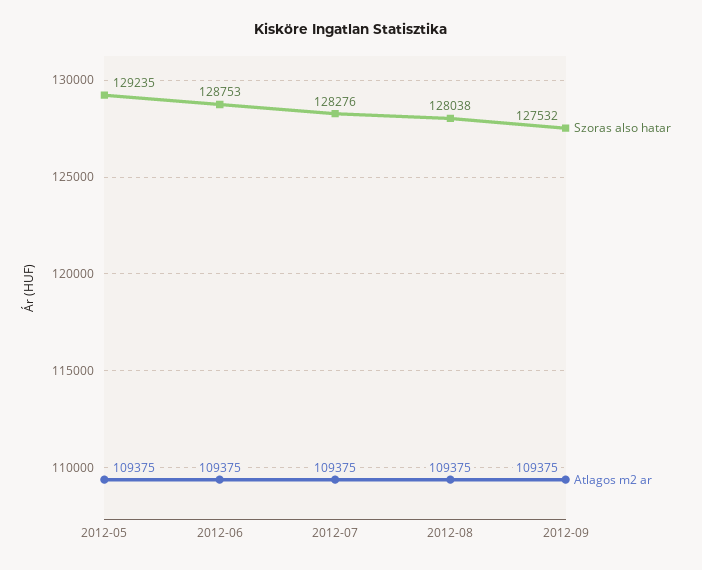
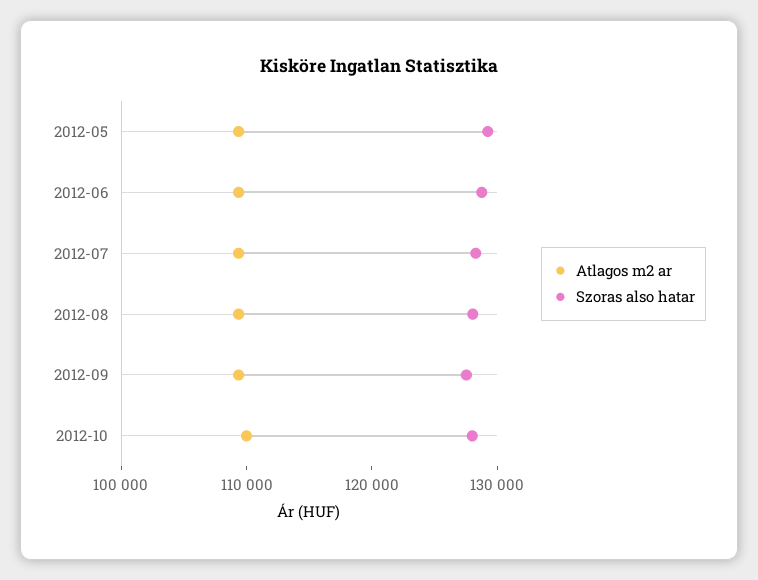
Atlagos m2 ar, 2012-10: none -> 110000
Szoras also hatar, 2012-10: none -> 128000

